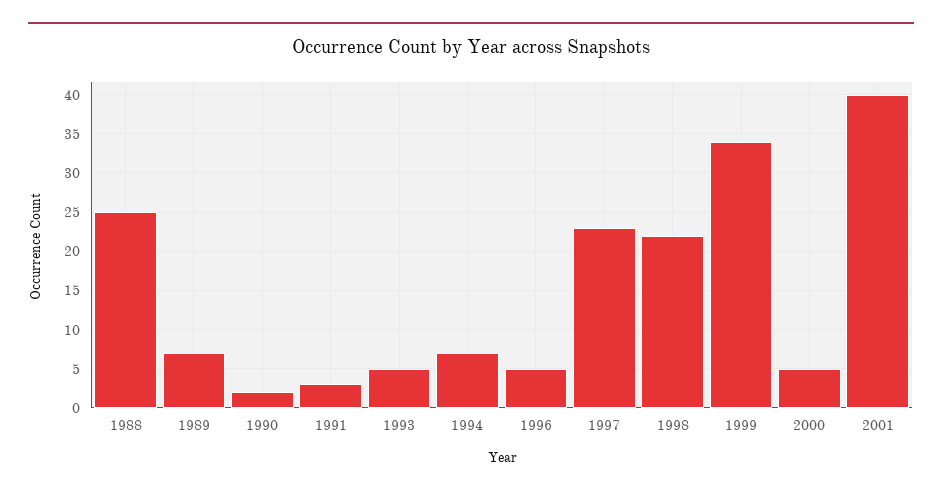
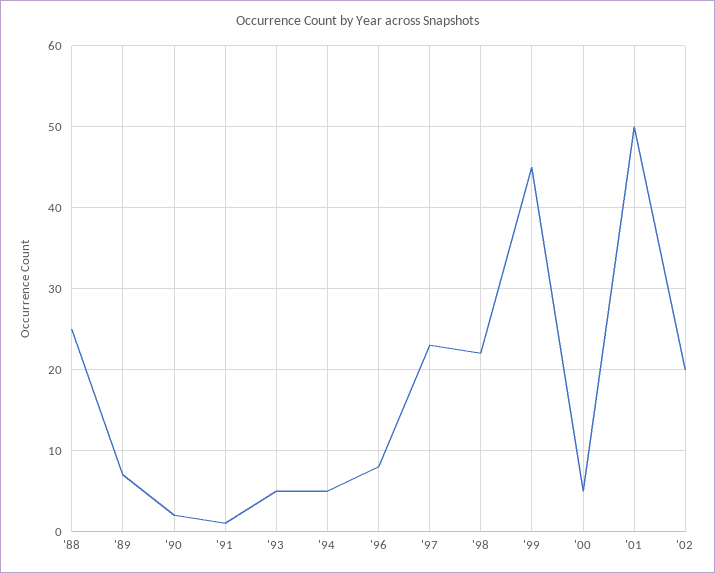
1991: 3 -> 1
1994: 7 -> 5
1996: 5 -> 8
1999: 34 -> 45
2001: 40 -> 50
'02: none -> 20

